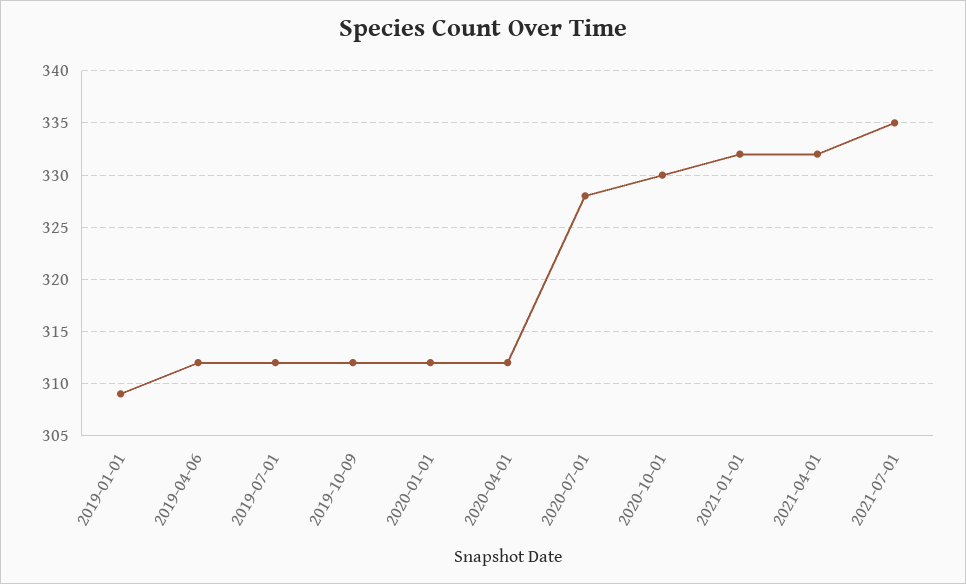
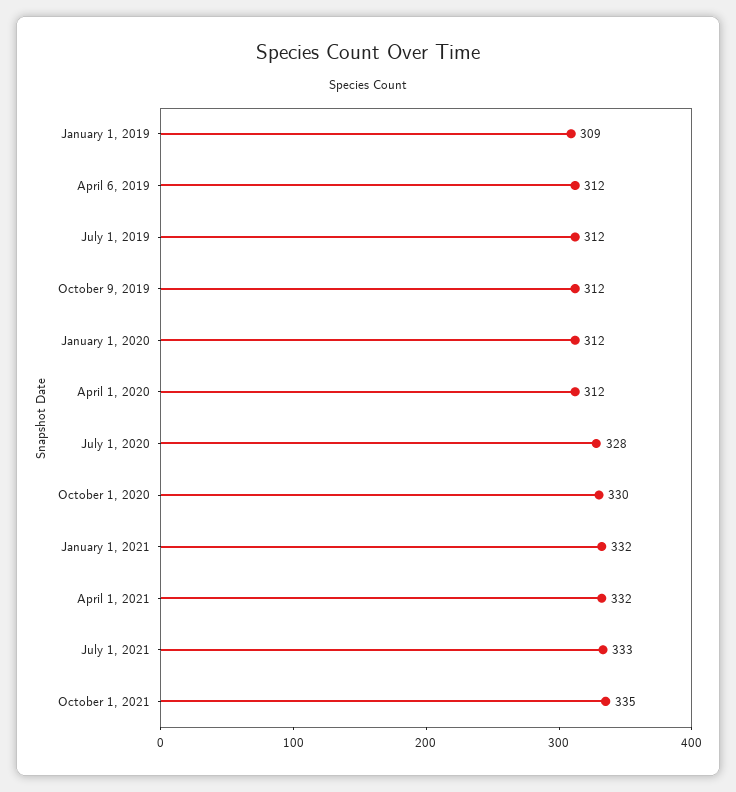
2021-07-01: 335 -> 333
October 1, 2021: none -> 335

